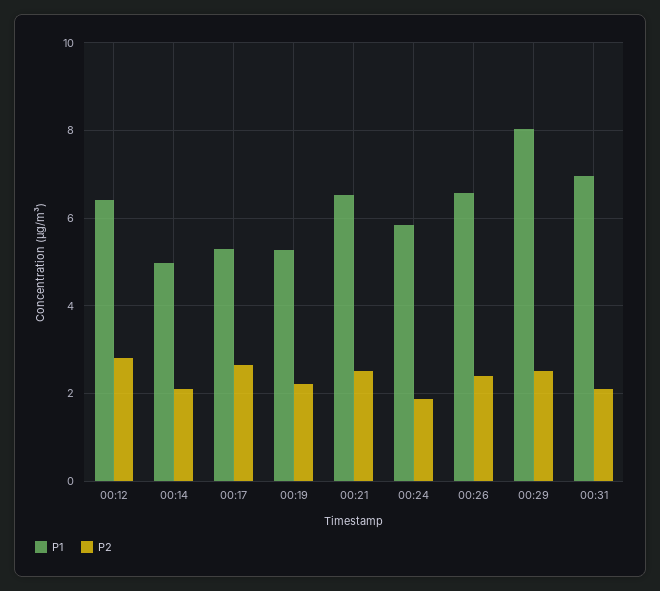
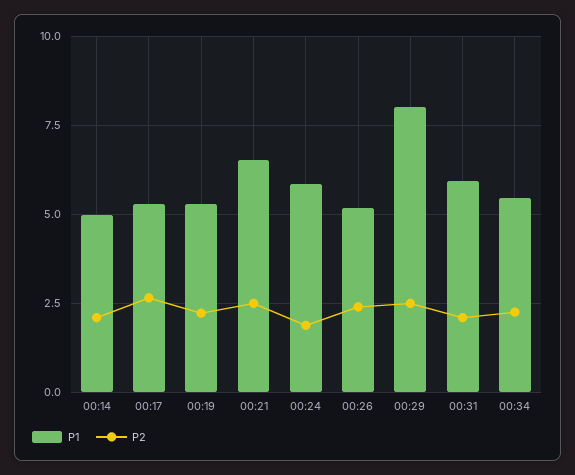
P1, 00:12: 6.4 -> none
P2, 00:12: 2.8 -> none
P1, 00:26: 6.6 -> 5.25
P1, 00:31: 7 -> 6
P1, 00:34: none -> 5.5
P2, 00:34: none -> 2.25

